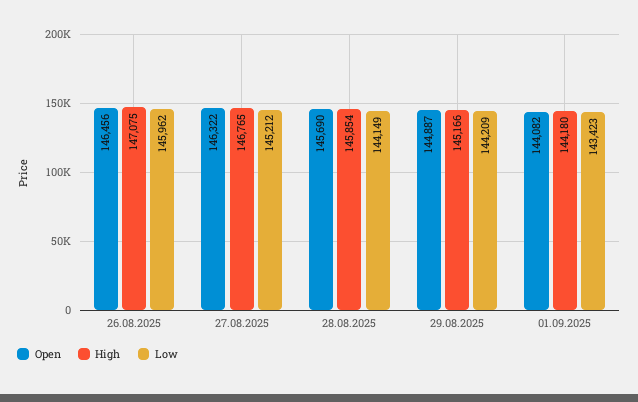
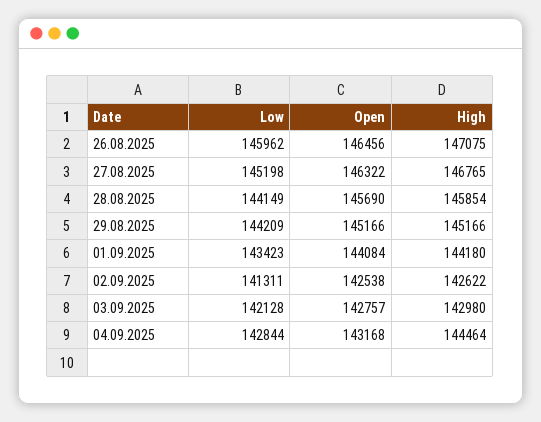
Low, 27.08.2025: 145212 -> 145198
Open, 29.08.2025: 144887 -> 145166
Open, 01.09.2025: 144082 -> 144084
Low, 02.09.2025: none -> 141311
Open, 02.09.2025: none -> 142538
High, 02.09.2025: none -> 142622
Low, 03.09.2025: none -> 142128
Open, 03.09.2025: none -> 142757
High, 03.09.2025: none -> 142980
Low, 04.09.2025: none -> 142844
Open, 04.09.2025: none -> 143168
High, 04.09.2025: none -> 144464

